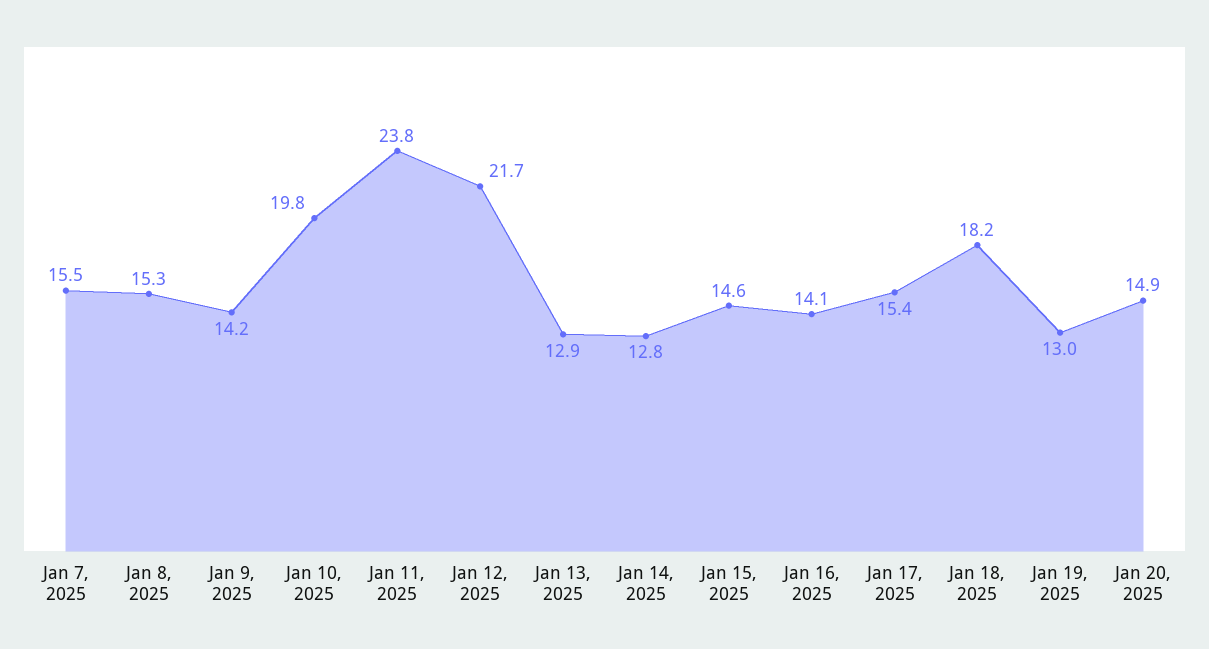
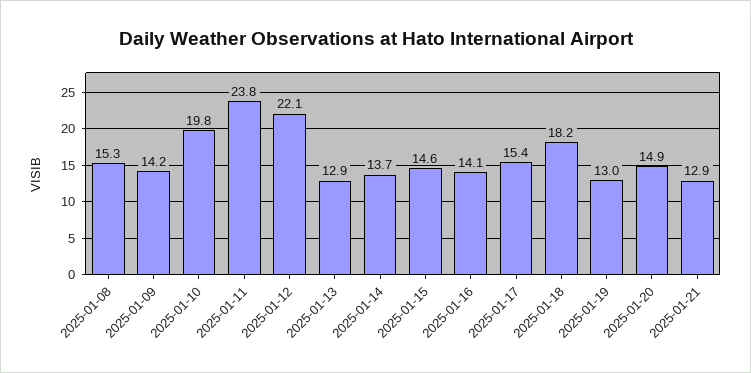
Jan 7, 2025: 15.5 -> none
Jan 12, 2025: 21.7 -> 22.1
Jan 14, 2025: 12.8 -> 13.7
2025-01-21: none -> 12.9

